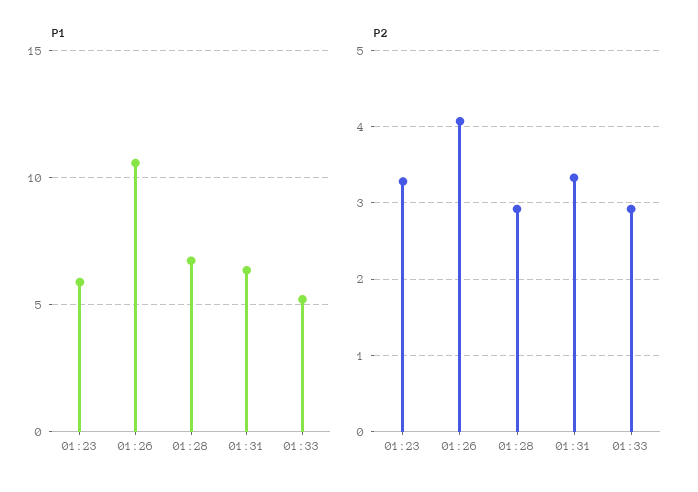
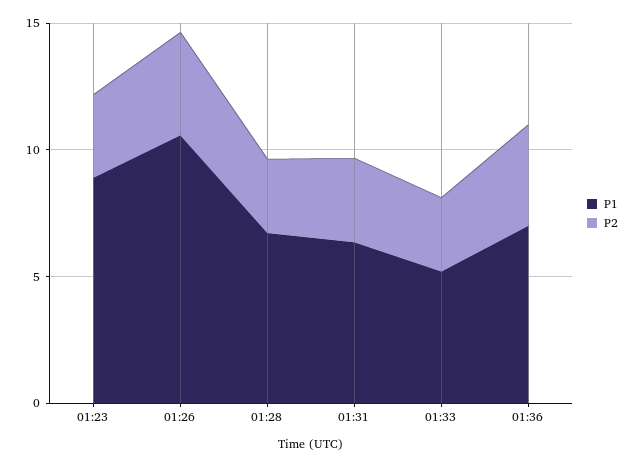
P1, 01:23: 6 -> 9
P1, 01:36: none -> 7
P2, 01:36: none -> 4

